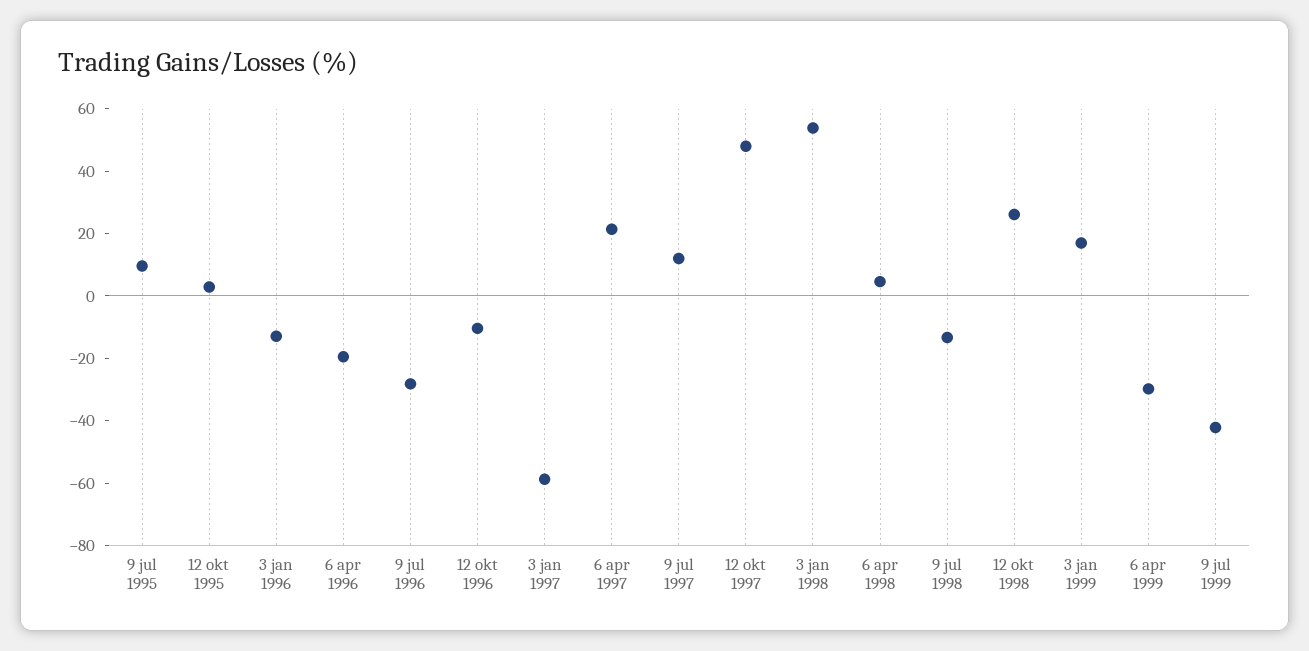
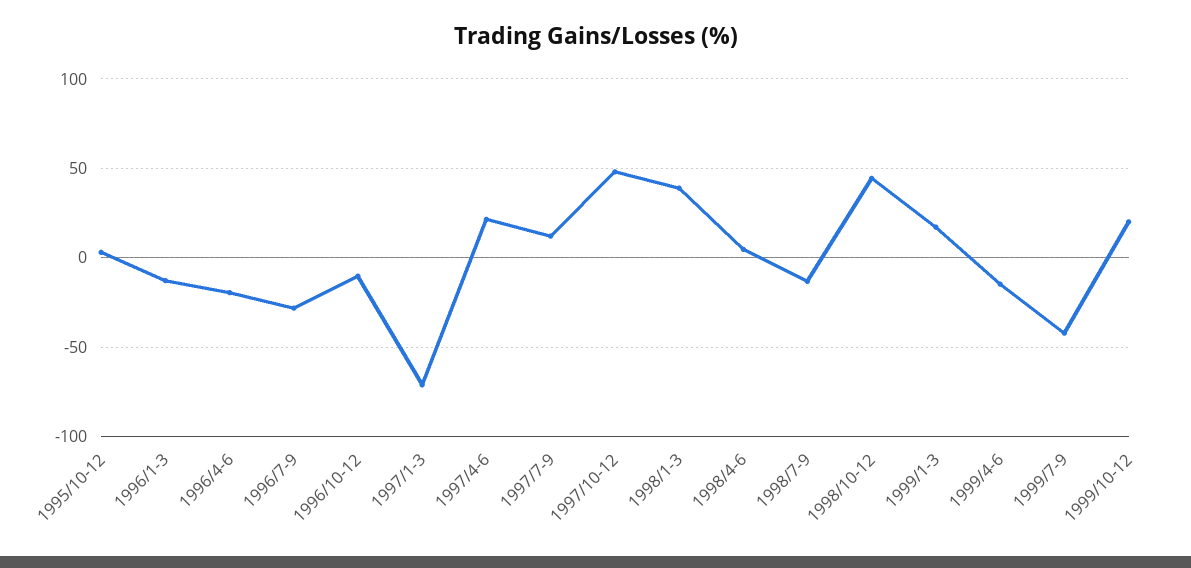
9 jul 1995: 10 -> none
3 jan 1997: -60 -> -70
3 jan 1998: 55 -> 40
12 okt 1998: 25 -> 45
6 apr 1999: -30 -> -15
1999/10-12: none -> 20

